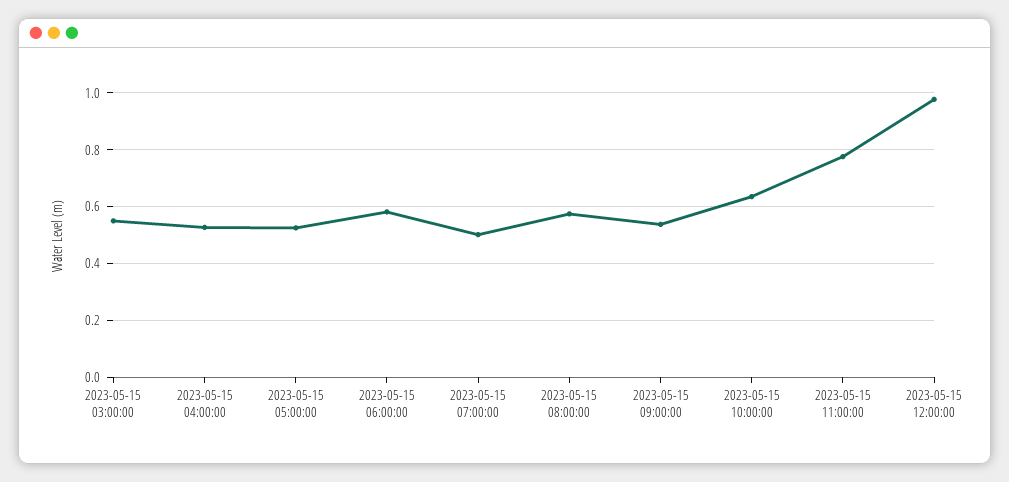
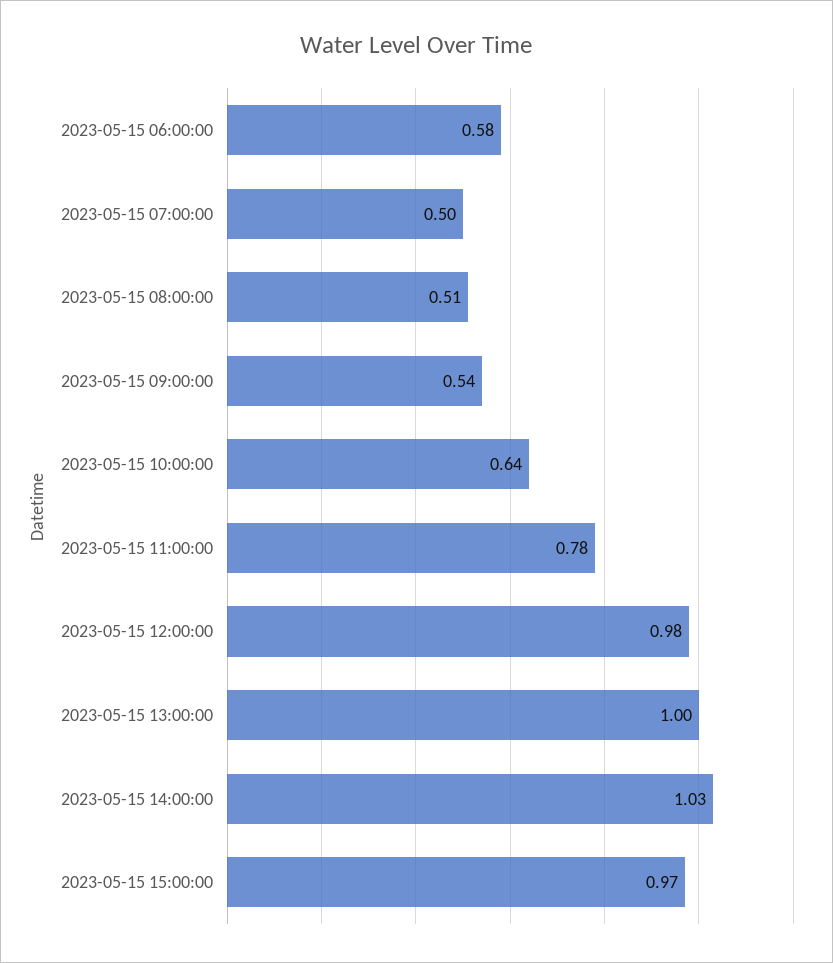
2023-05-15 03:00:00: 0.55 -> none
2023-05-15 04:00:00: 0.525 -> none
2023-05-15 05:00:00: 0.525 -> none
2023-05-15 08:00:00: 0.575 -> 0.51
2023-05-15 13:00:00: none -> 1
2023-05-15 14:00:00: none -> 1.03
2023-05-15 15:00:00: none -> 0.97

